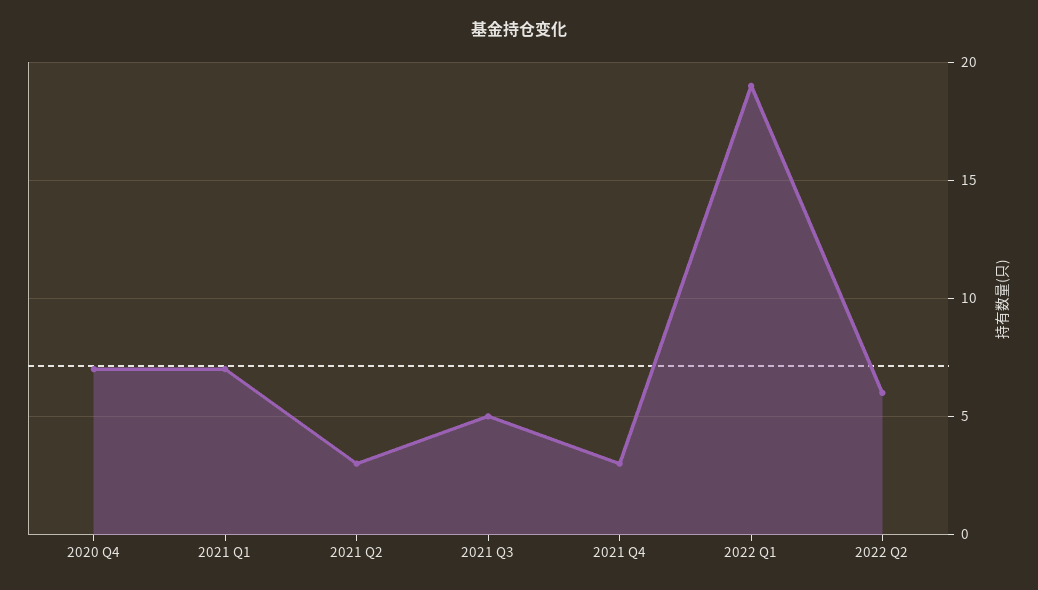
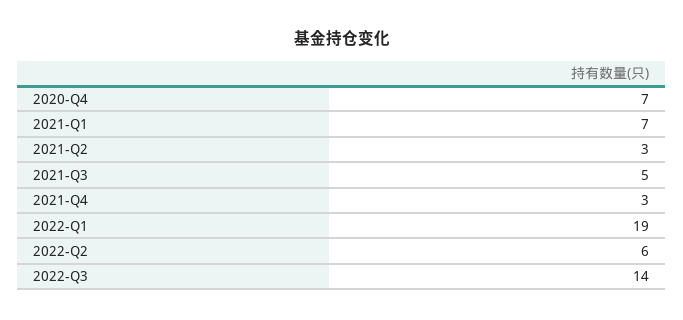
2022-Q3: none -> 14

